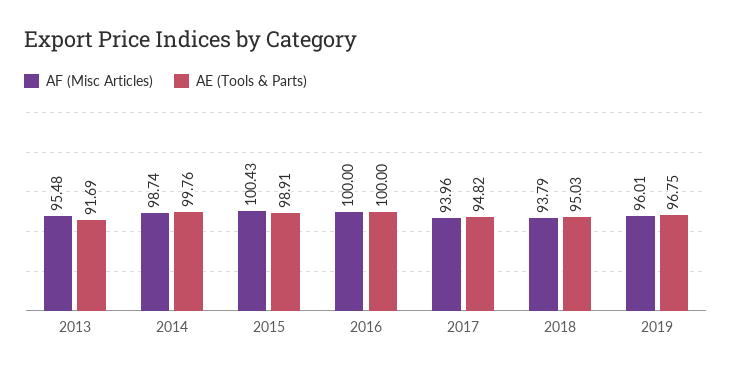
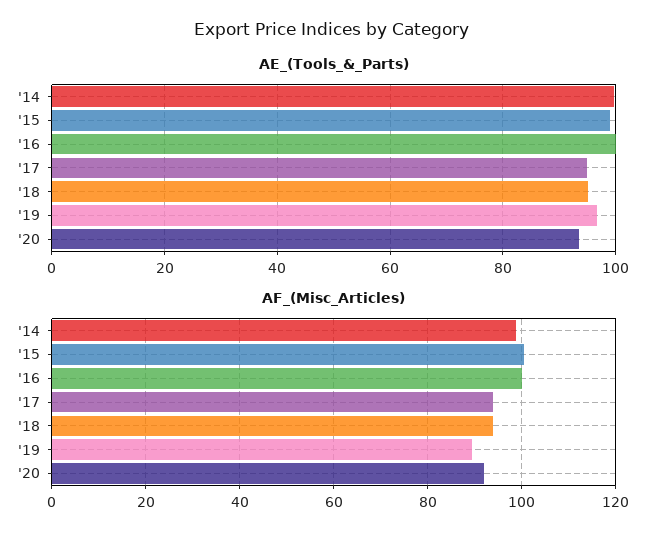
AF (Misc Articles), 2013: 95.48 -> none
AE (Tools & Parts), 2013: 91.69 -> none
AF (Misc Articles), 2019: 96.01 -> 90
AE (Tools & Parts), '20: none -> 94
AF (Misc Articles), '20: none -> 92

